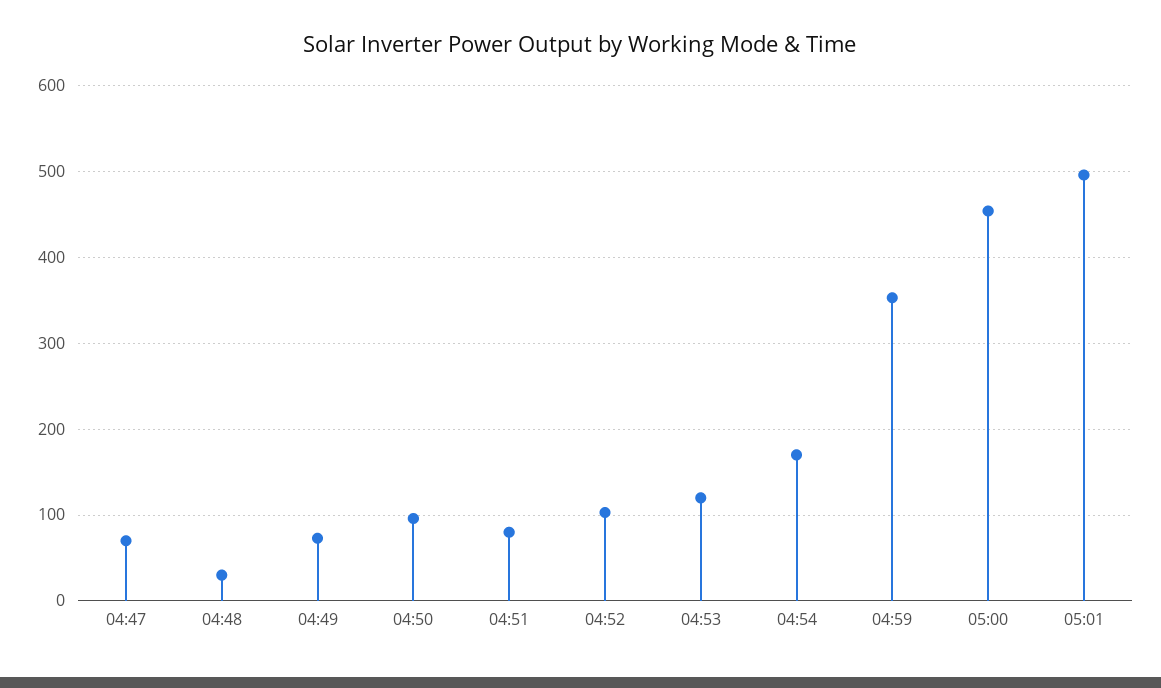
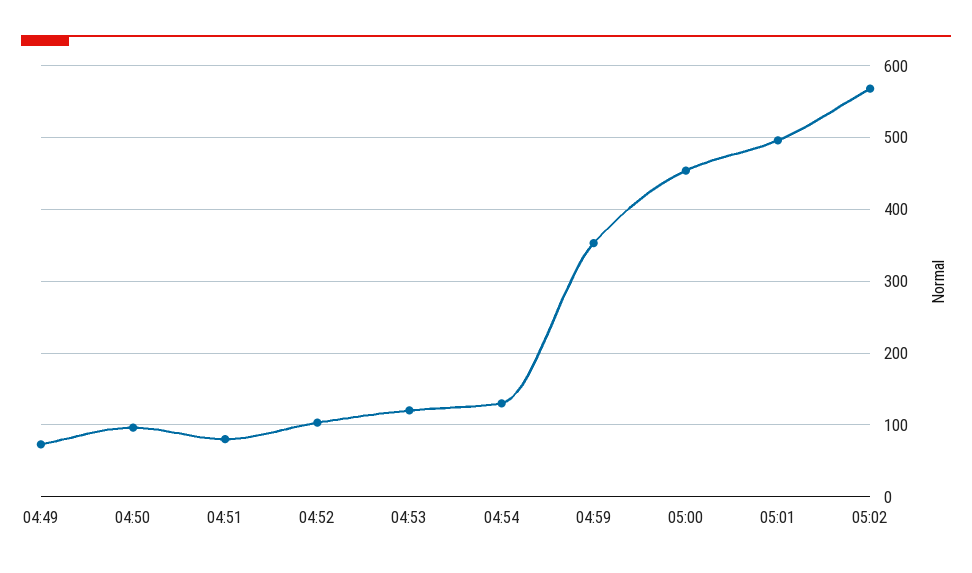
04:47: 70 -> none
04:48: 30 -> none
04:54: 170 -> 130
05:02: none -> 570

